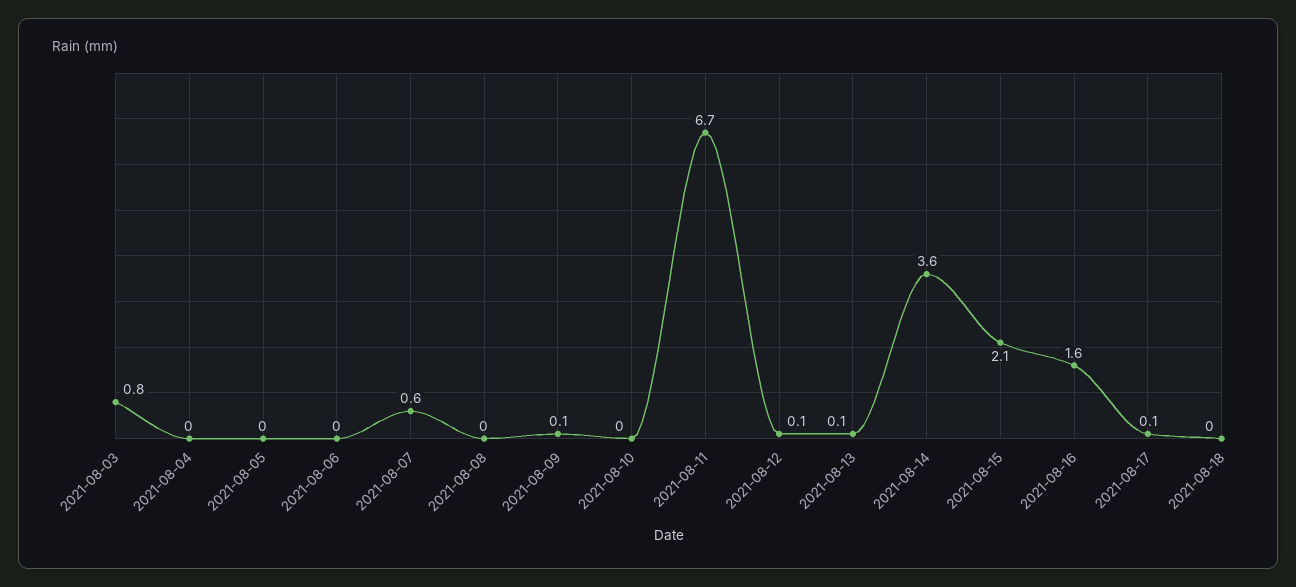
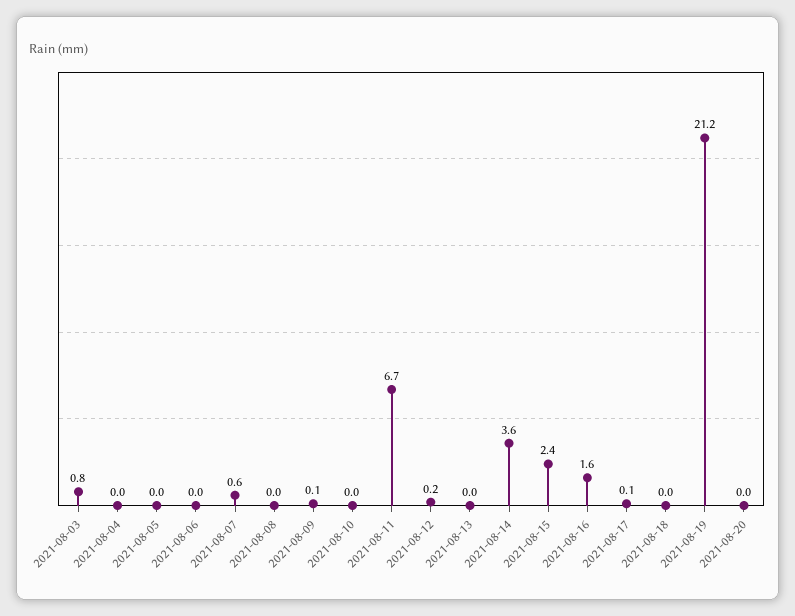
2021-08-12: 0.1 -> 0.2
2021-08-13: 0.1 -> 0
2021-08-15: 2.1 -> 2.4
2021-08-19: none -> 21.2
2021-08-20: none -> 0

